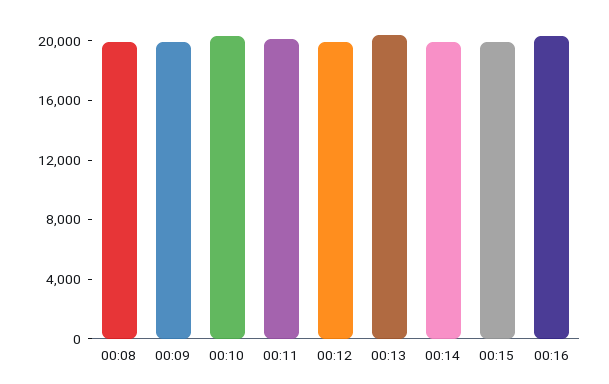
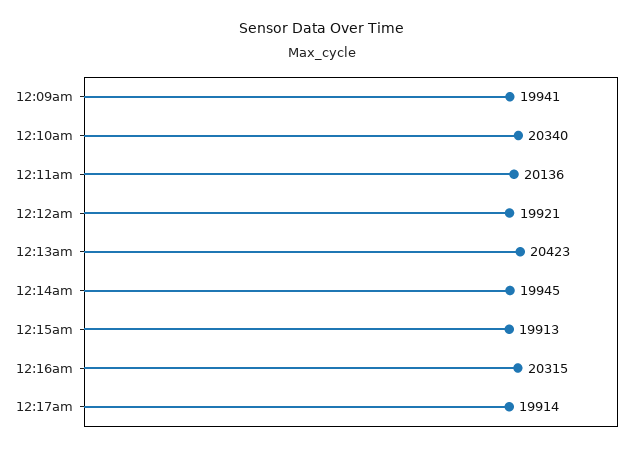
00:08: 20000 -> none
12:17am: none -> 19914

